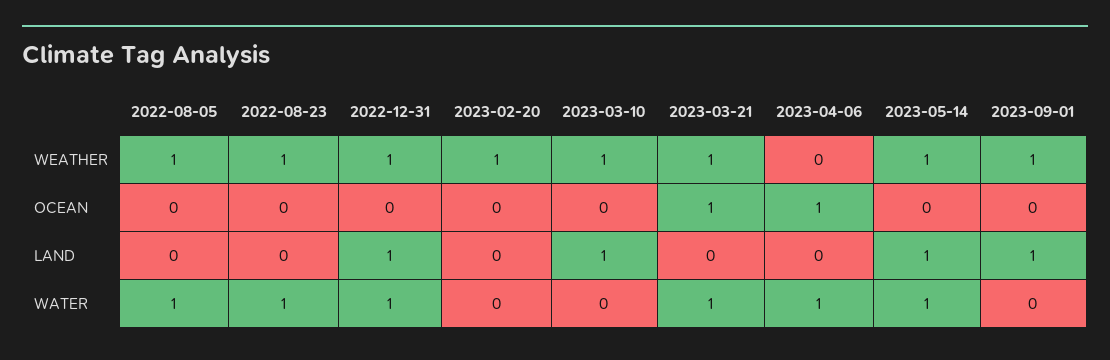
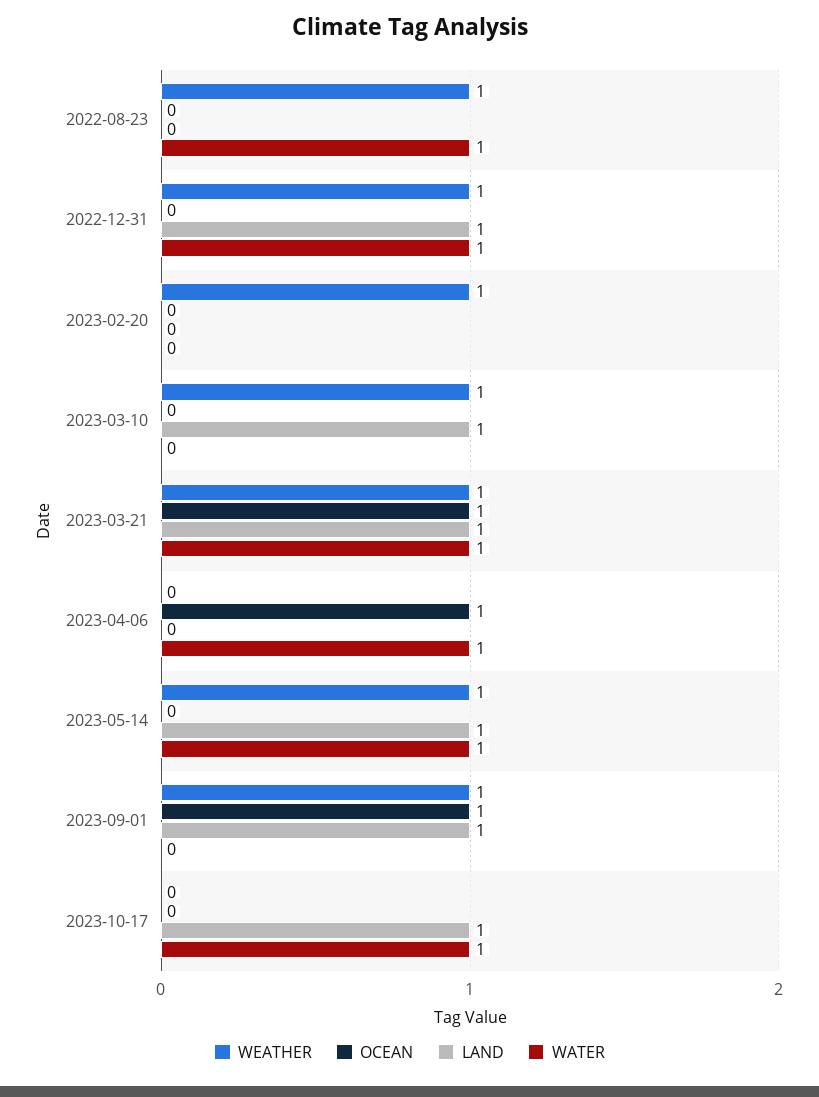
WEATHER, 2022-08-05: 1 -> none
OCEAN, 2022-08-05: 0 -> none
OCEAN, 2023-09-01: 0 -> 1
LAND, 2022-08-05: 0 -> none
LAND, 2023-03-21: 0 -> 1
WATER, 2022-08-05: 1 -> none
WEATHER, 2023-10-17: none -> 0
OCEAN, 2023-10-17: none -> 0
LAND, 2023-10-17: none -> 1
WATER, 2023-10-17: none -> 1

